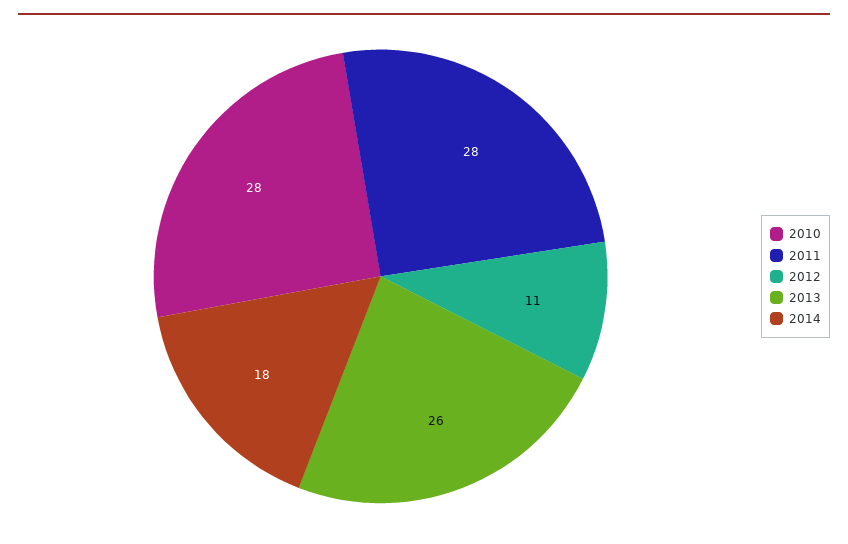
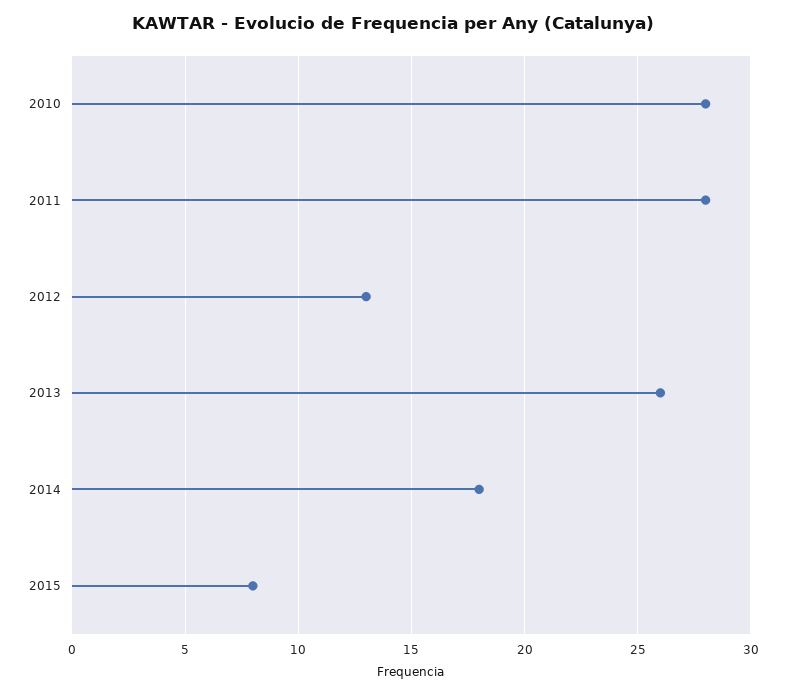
2012: 11 -> 13
2015: none -> 8

